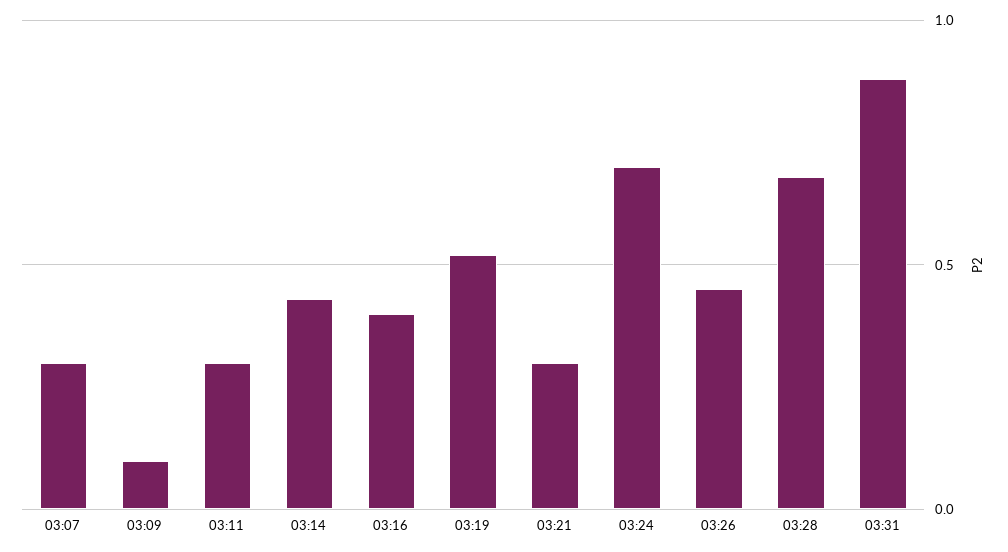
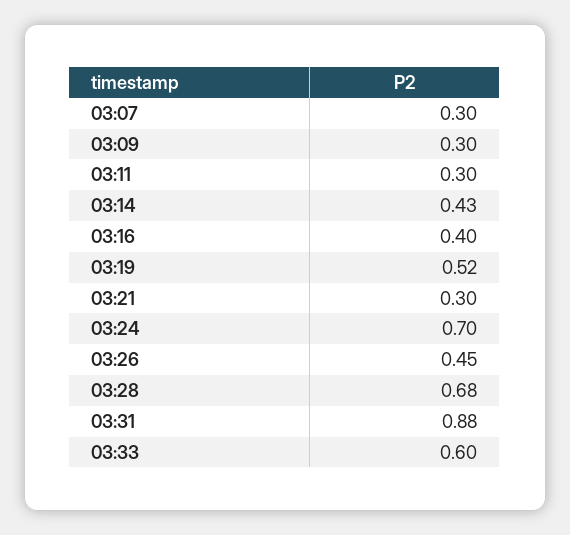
03:09: 0.1 -> 0.3
03:33: none -> 0.6

